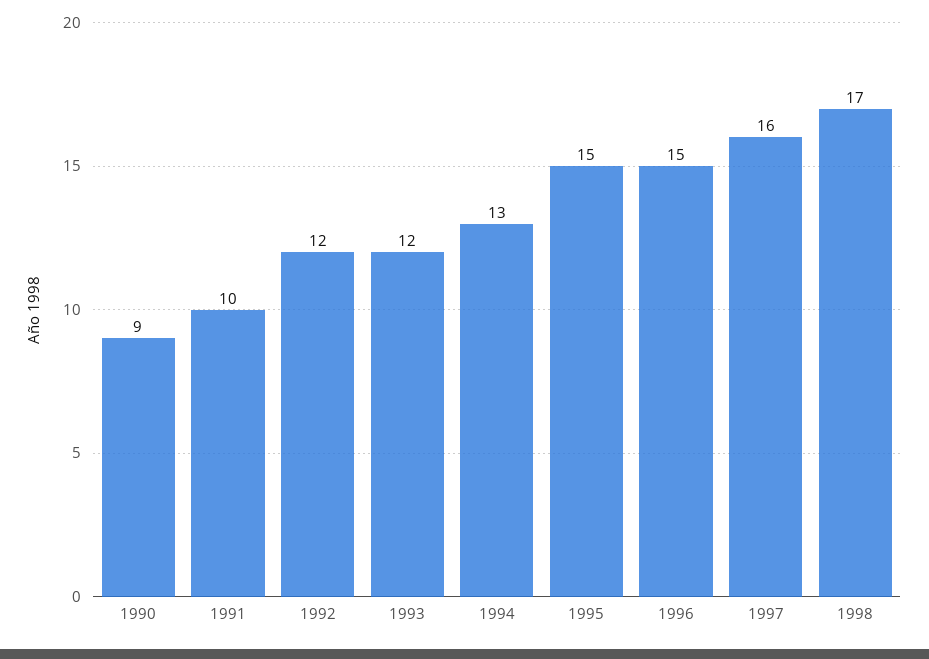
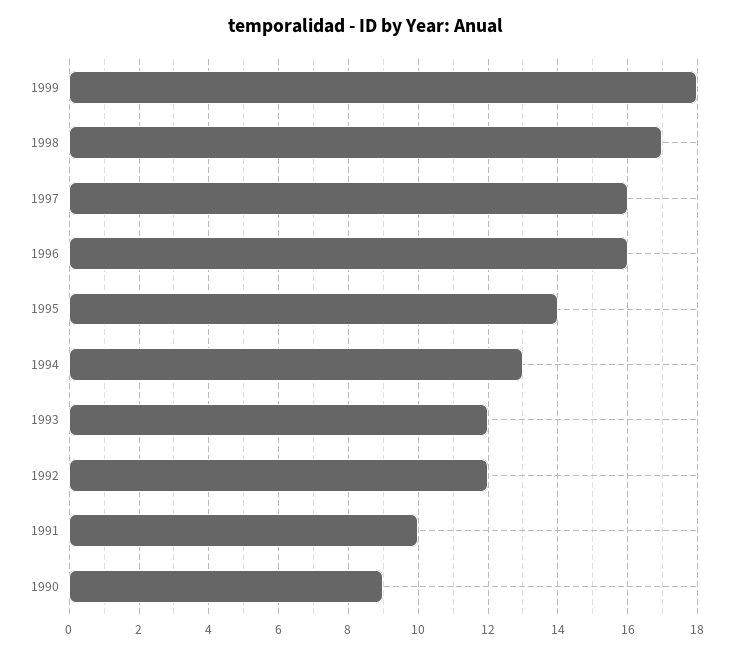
1995: 15 -> 14
1996: 15 -> 16
1999: none -> 18

